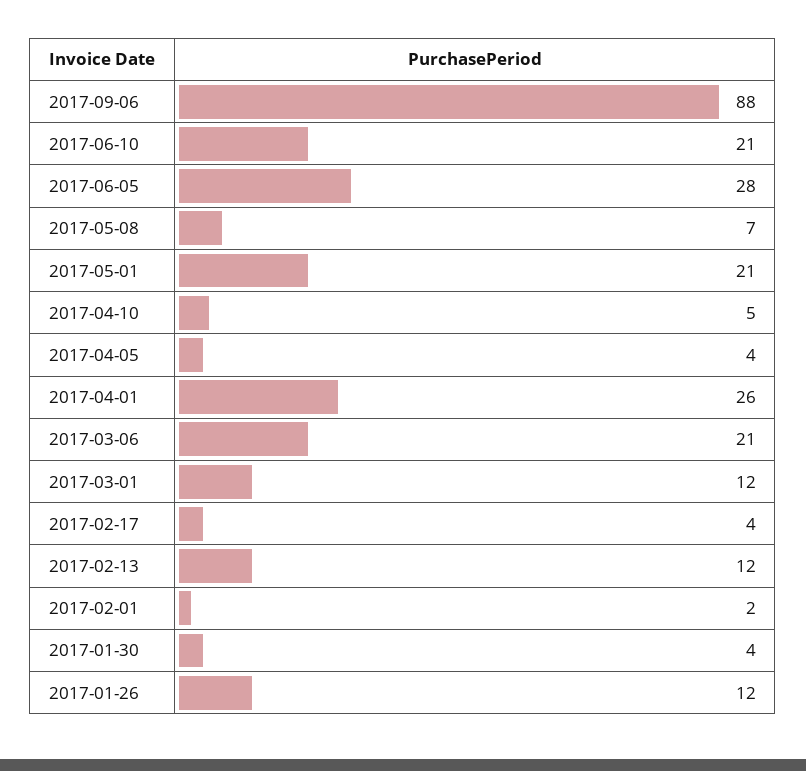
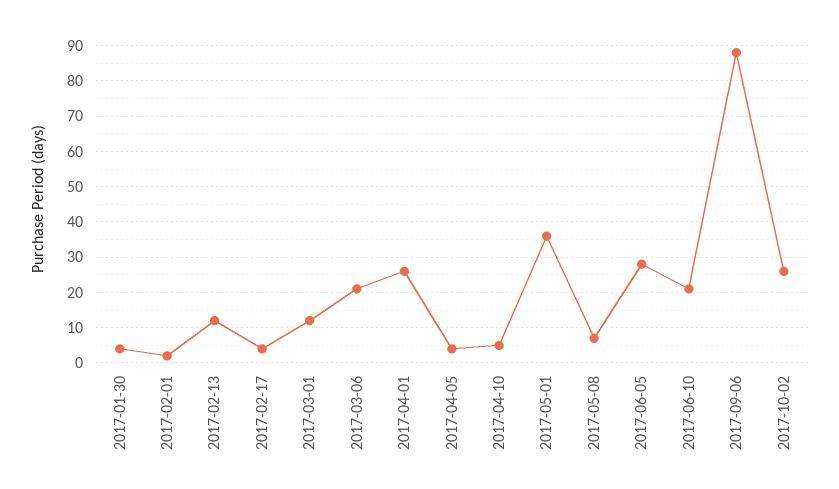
2017-05-01: 21 -> 35
2017-01-26: 12 -> none
2017-10-02: none -> 25

